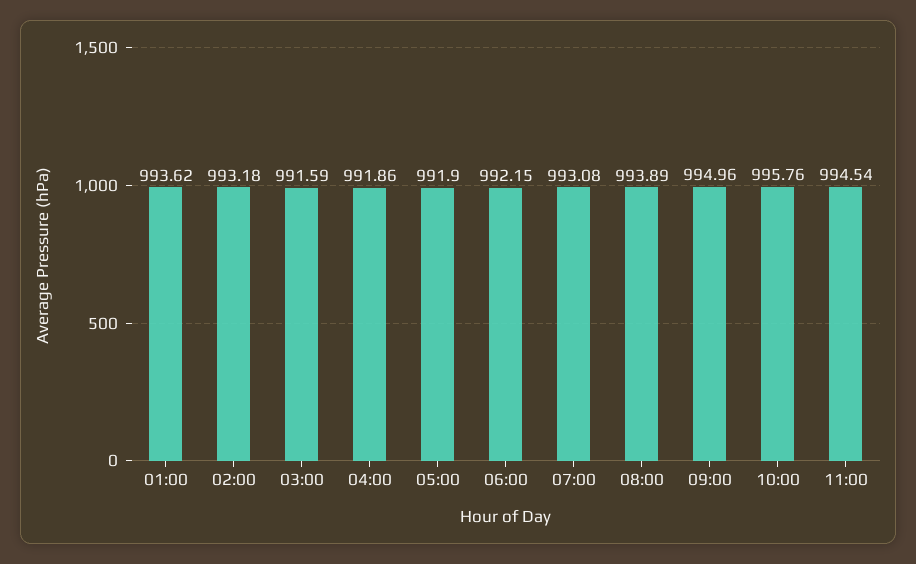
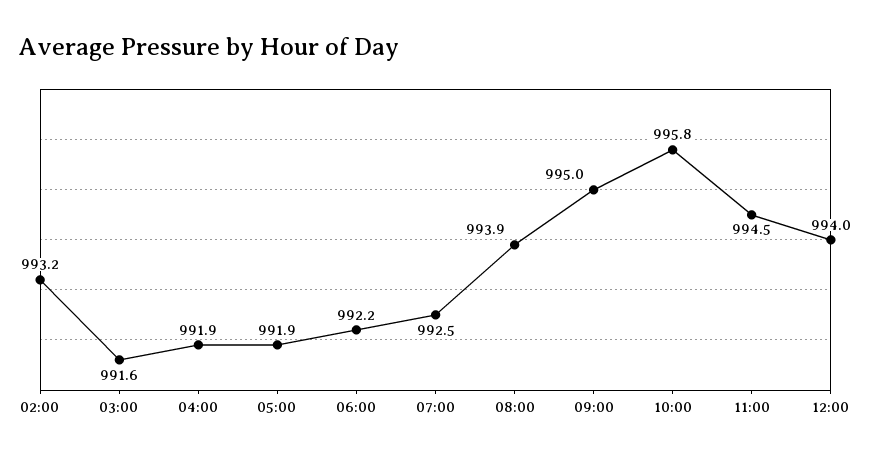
01:00: 993.62 -> none
07:00: 993.08 -> 992.5
12:00: none -> 994

